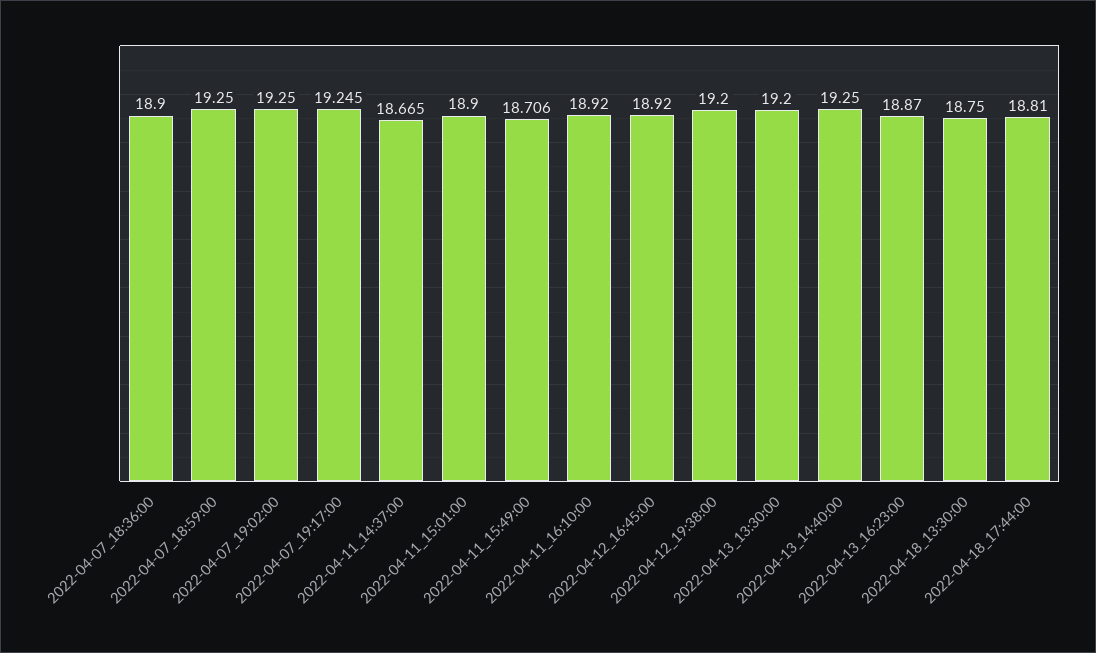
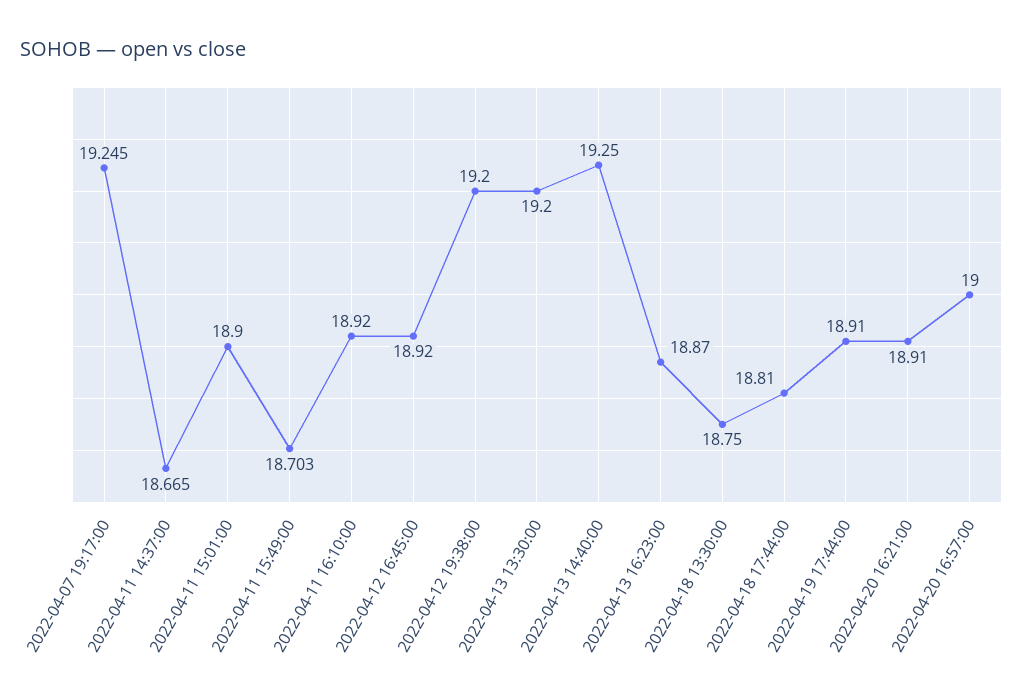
2022-04-07_18:36:00: 18.9 -> none
2022-04-07_18:59:00: 19.25 -> none
2022-04-07_19:02:00: 19.25 -> none
2022-04-11_15:49:00: 18.706 -> 18.703
2022-04-19 17:44:00: none -> 18.91
2022-04-20 16:21:00: none -> 18.91
2022-04-20 16:57:00: none -> 19

